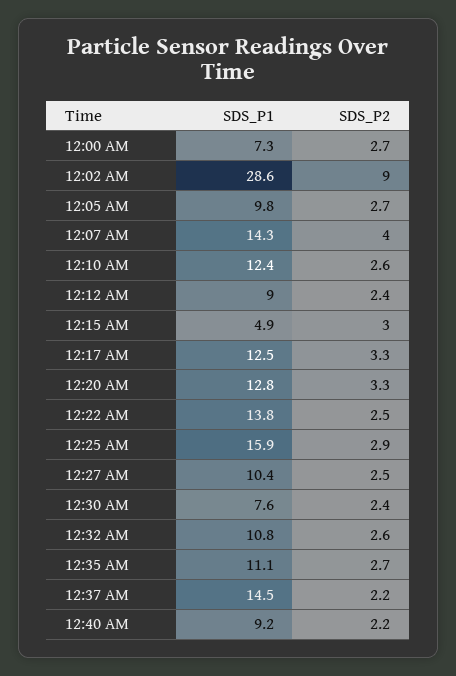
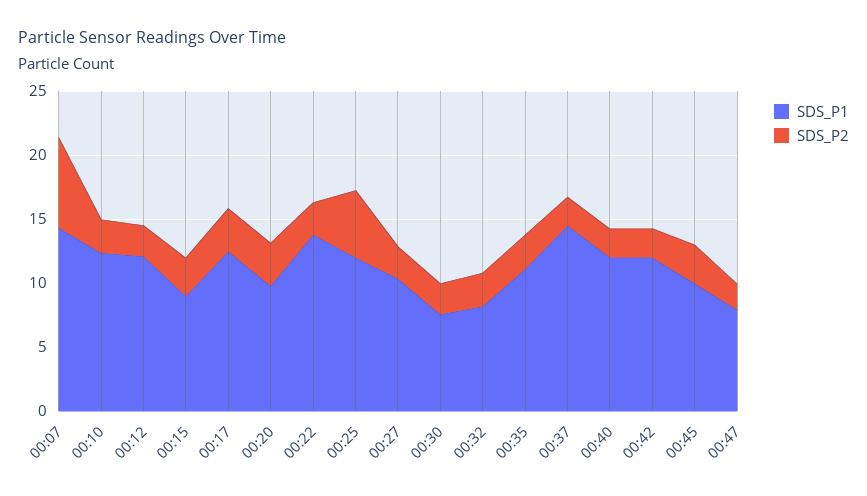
SDS_P1, 12:00 AM: 7.3 -> none
SDS_P2, 12:00 AM: 2.7 -> none
SDS_P1, 12:02 AM: 28.6 -> none
SDS_P2, 12:02 AM: 9 -> none
SDS_P1, 12:05 AM: 9.8 -> none
SDS_P2, 12:05 AM: 2.7 -> none
SDS_P2, 12:07 AM: 4 -> 7
SDS_P1, 12:12 AM: 9 -> 12
SDS_P1, 12:15 AM: 4.9 -> 9
SDS_P1, 12:20 AM: 12.8 -> 10
SDS_P1, 12:25 AM: 15.9 -> 12
SDS_P2, 12:25 AM: 2.9 -> 5
SDS_P1, 12:32 AM: 10.8 -> 8
SDS_P1, 12:40 AM: 9.2 -> 12
SDS_P1, 00:42: none -> 12
SDS_P2, 00:42: none -> 2
SDS_P1, 00:45: none -> 10
SDS_P2, 00:45: none -> 3
SDS_P1, 00:47: none -> 8
SDS_P2, 00:47: none -> 2

